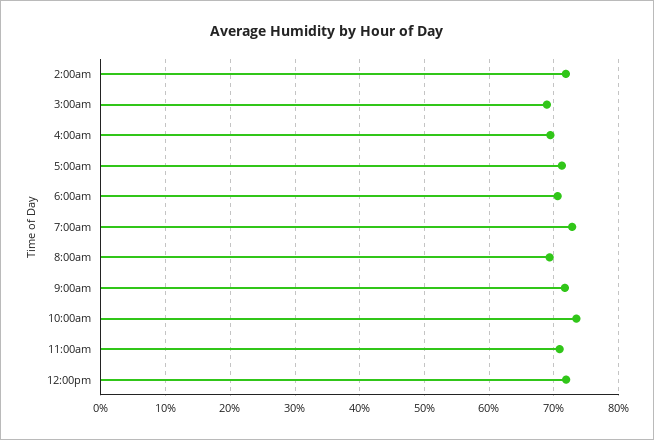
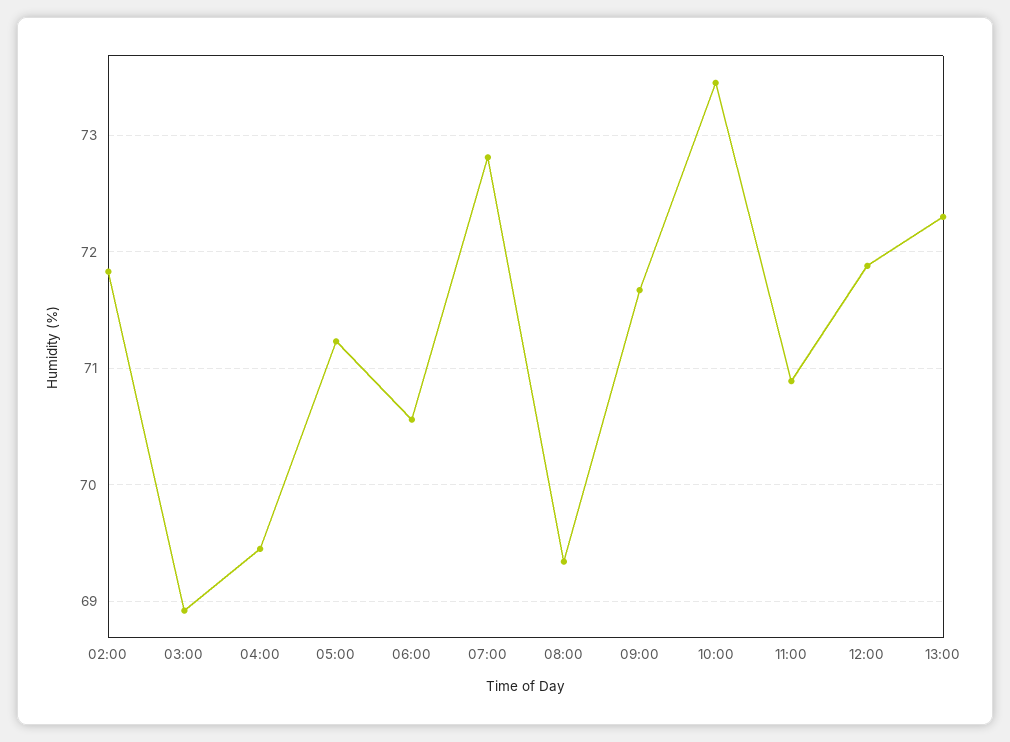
13:00: none -> 72.3

